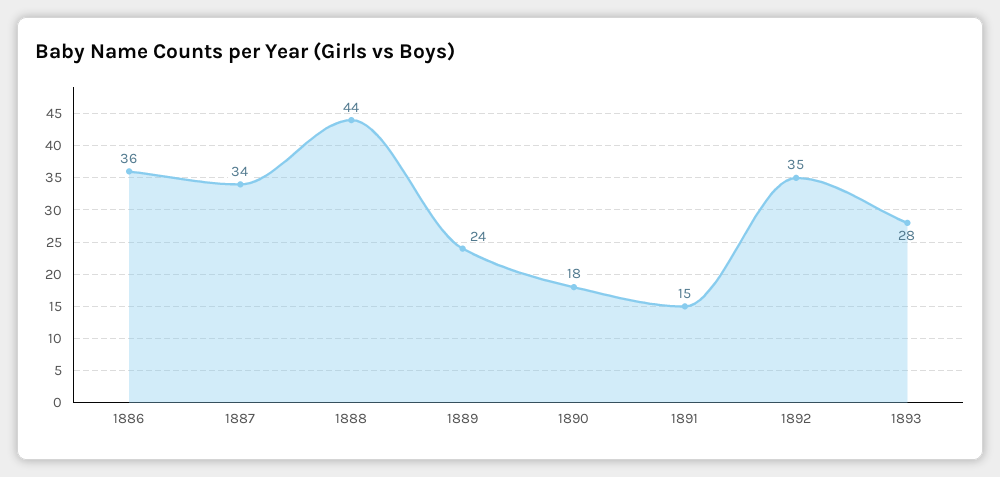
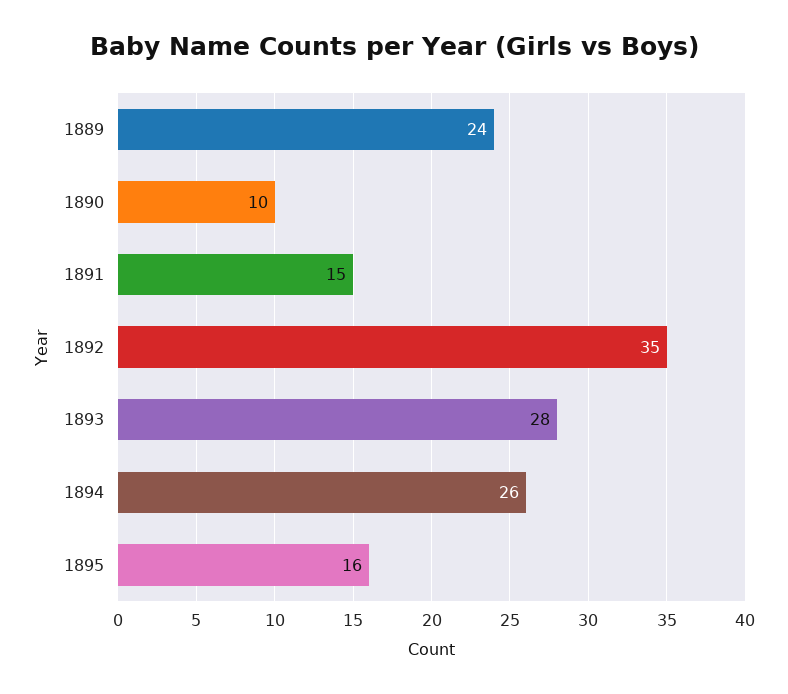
1886: 36 -> none
1887: 34 -> none
1888: 44 -> none
1890: 18 -> 10
1894: none -> 26
1895: none -> 16

